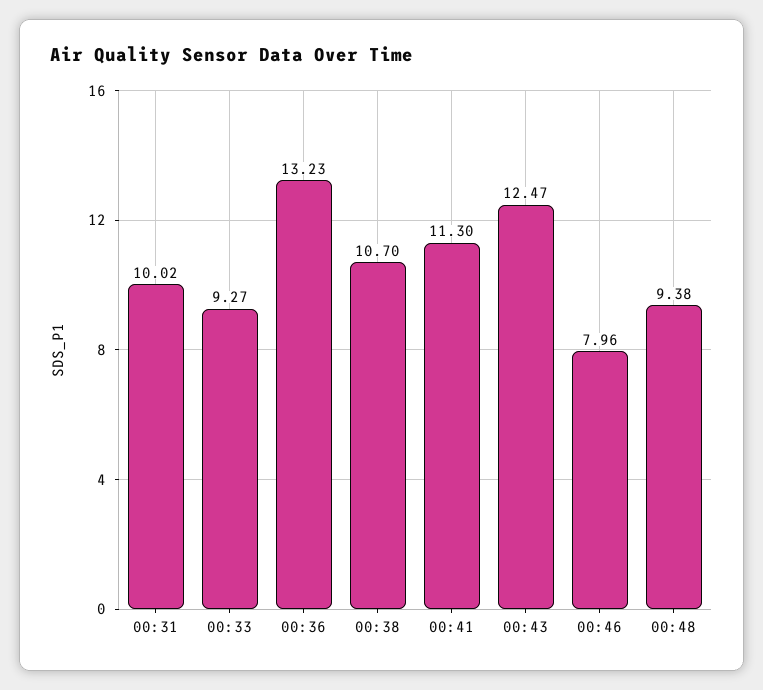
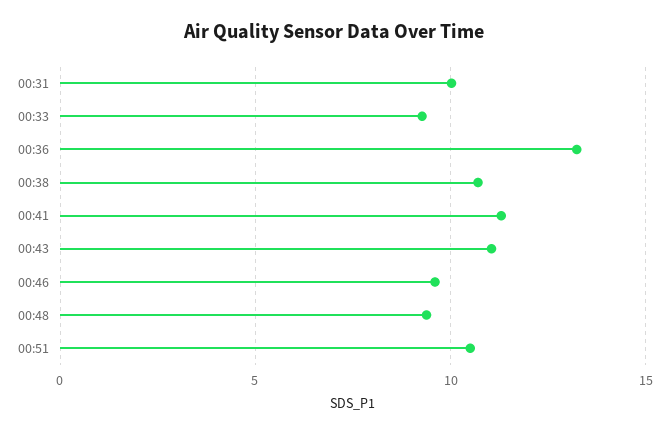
00:43: 12.47 -> 11
00:46: 7.96 -> 9.5
00:51: none -> 10.5

